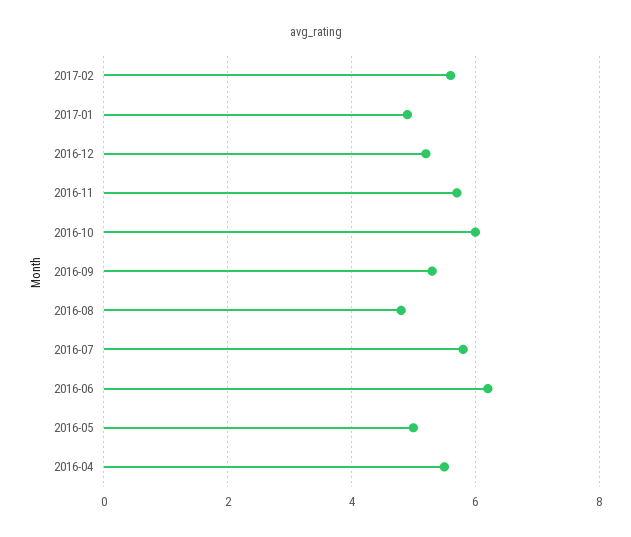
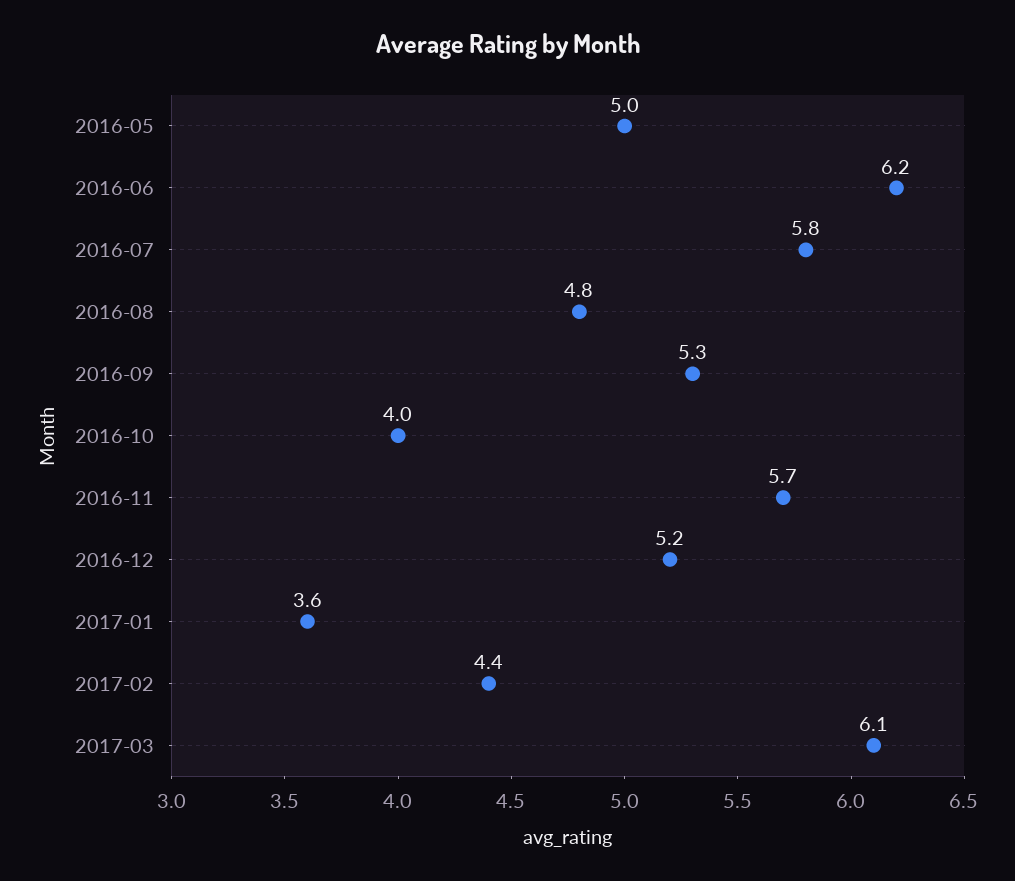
2017-02: 5.5 -> 4.4
2017-01: 5 -> 3.6
2016-10: 6 -> 4
2016-04: 5.5 -> none
2017-03: none -> 6.1

